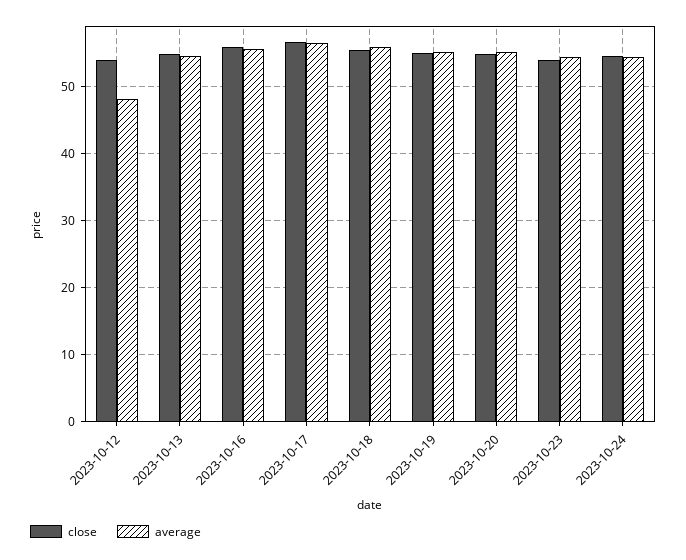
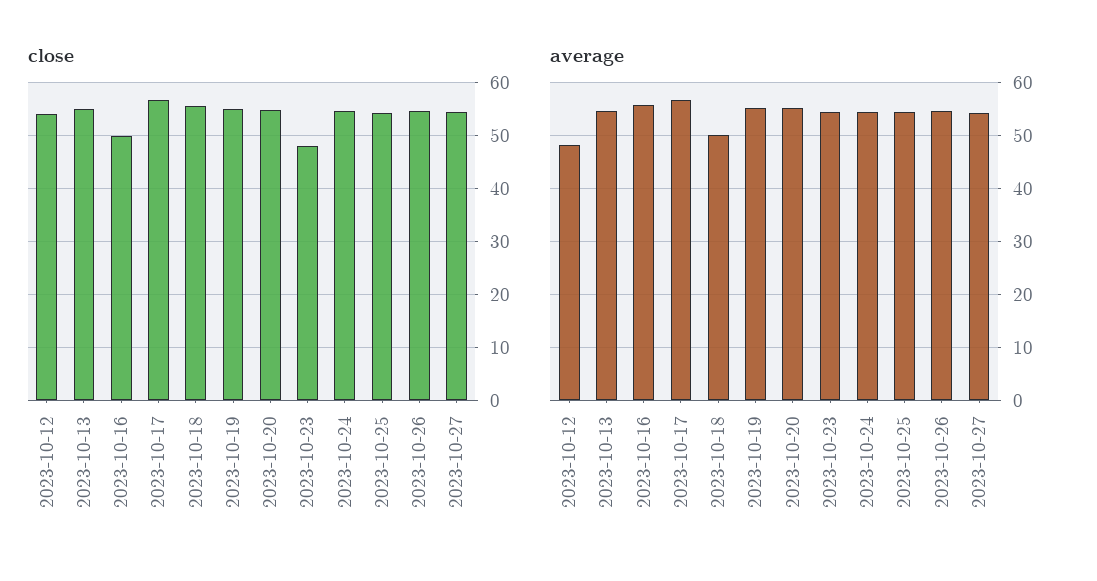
close, 2023-10-16: 56 -> 50
average, 2023-10-18: 56 -> 50
close, 2023-10-23: 54 -> 48
close, 2023-10-25: none -> 54
close, 2023-10-26: none -> 54
close, 2023-10-27: none -> 54
average, 2023-10-25: none -> 54
average, 2023-10-26: none -> 54
average, 2023-10-27: none -> 54

